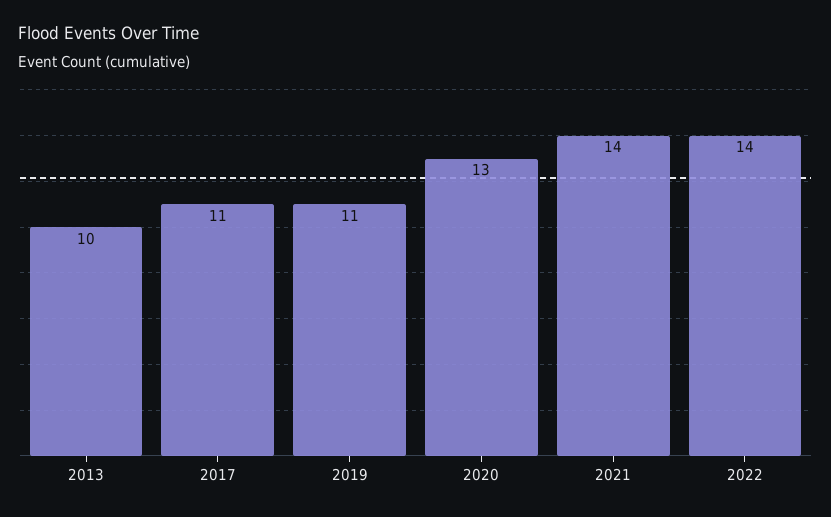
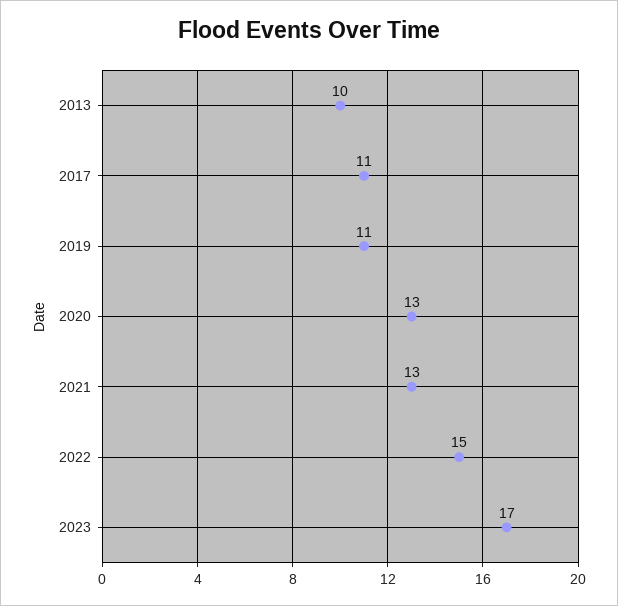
2021: 14 -> 13
2022: 14 -> 15
2023: none -> 17

